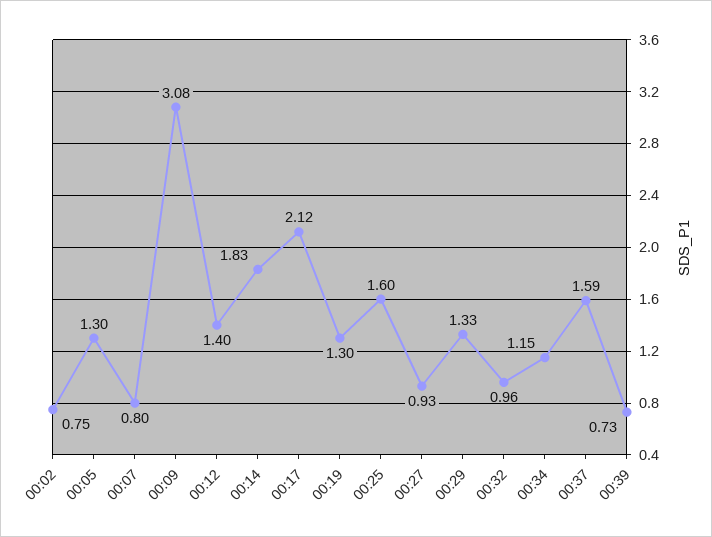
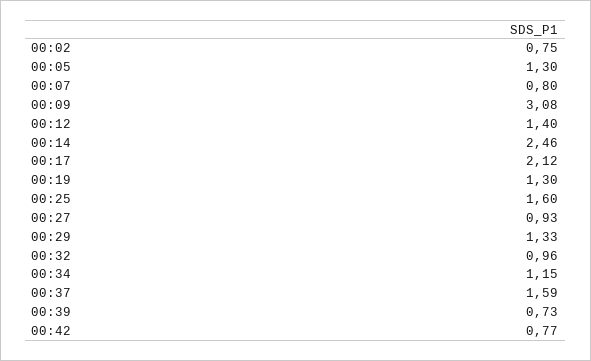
00:14: 1.83 -> 2.46
00:42: none -> 0.77

